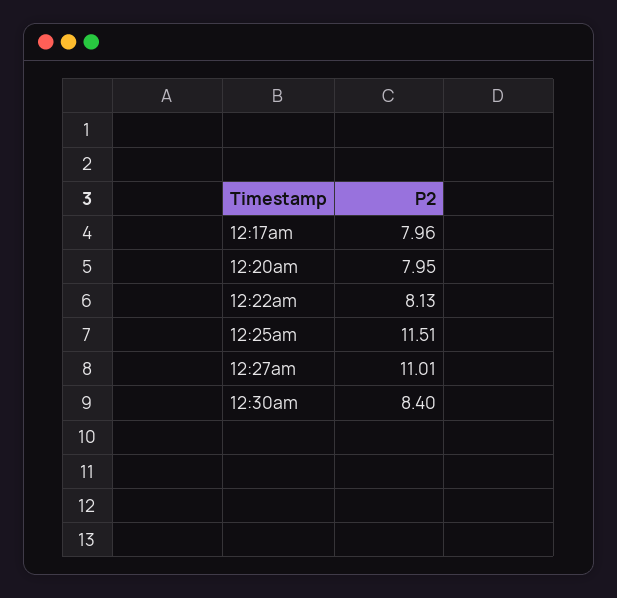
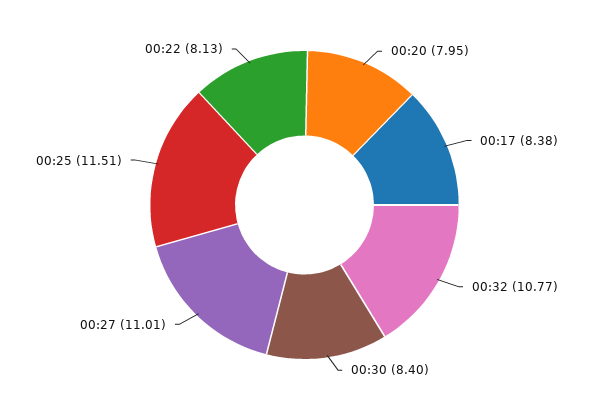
12:17am: 7.96 -> 8.38
00:32: none -> 10.77

